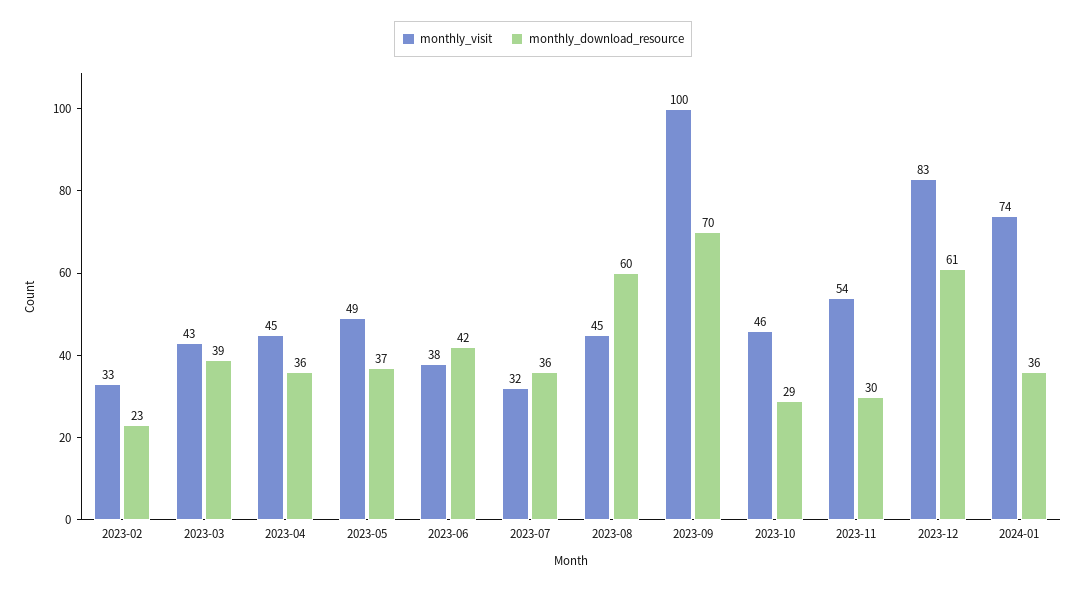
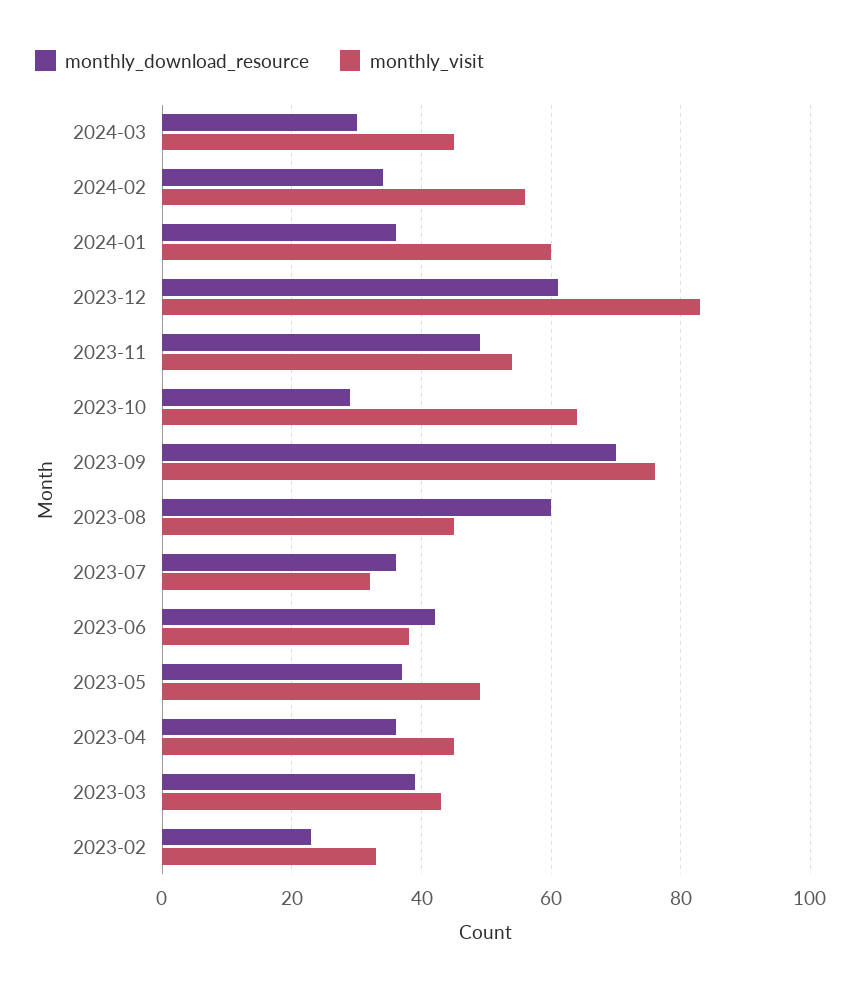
monthly_visit, 2023-09: 100 -> 75
monthly_visit, 2023-10: 46 -> 65
monthly_download_resource, 2023-11: 30 -> 50
monthly_visit, 2024-01: 74 -> 60
monthly_download_resource, 2024-03: none -> 30
monthly_visit, 2024-03: none -> 45
monthly_download_resource, 2024-02: none -> 35
monthly_visit, 2024-02: none -> 55

